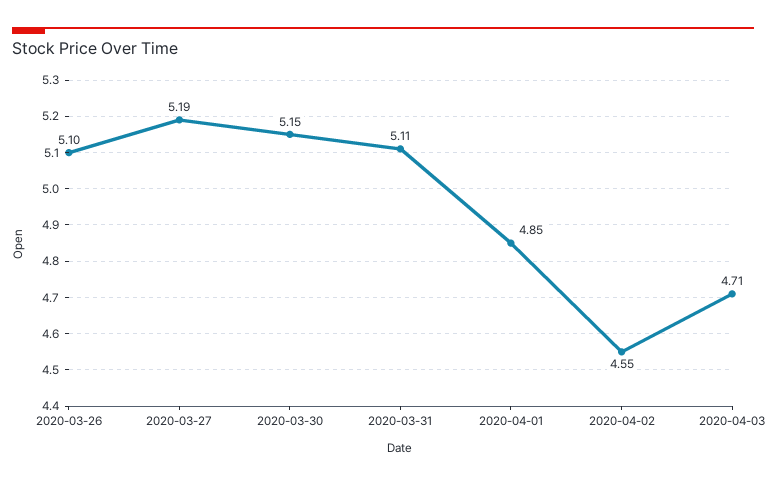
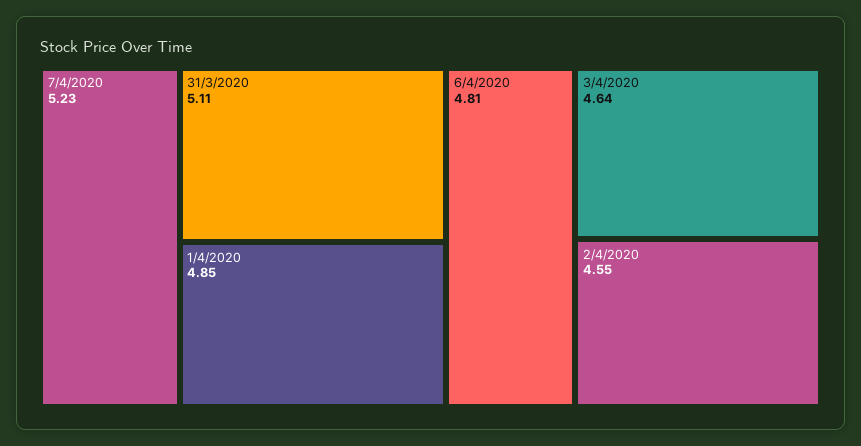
2020-03-26: 5.1 -> none
2020-03-27: 5.19 -> none
2020-03-30: 5.15 -> none
2020-04-03: 4.71 -> 4.64
7/4/2020: none -> 5.23
6/4/2020: none -> 4.81

